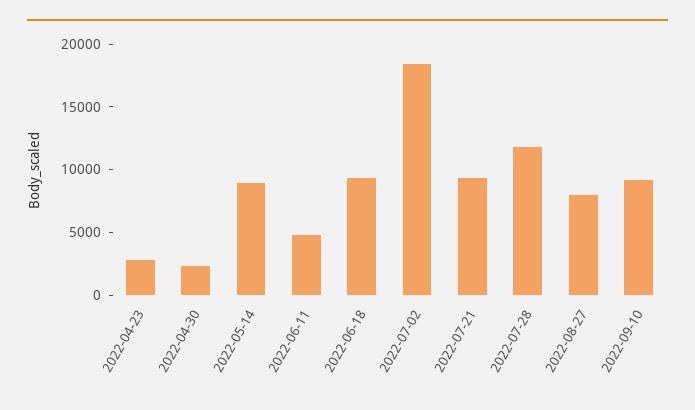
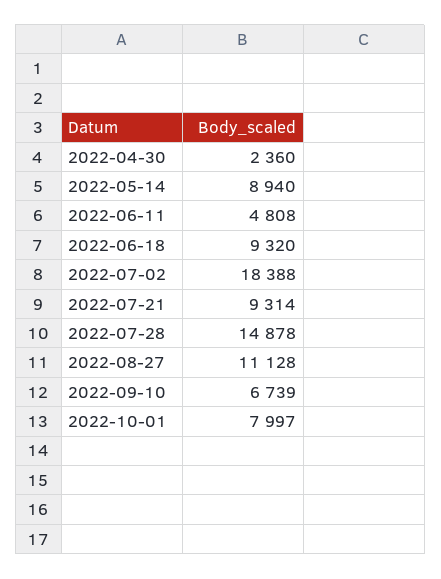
2022-04-23: 3000 -> none
2022-07-28: 12000 -> 14878
2022-08-27: 8000 -> 11128
2022-09-10: 9000 -> 6739
2022-10-01: none -> 7997

